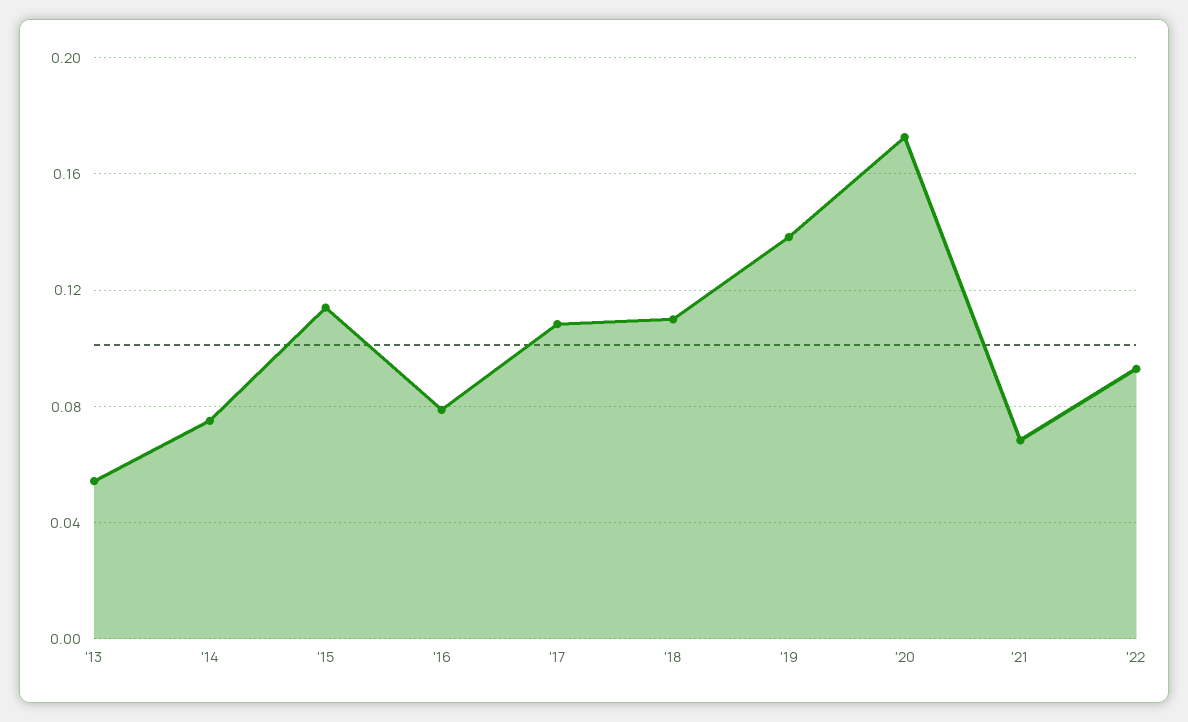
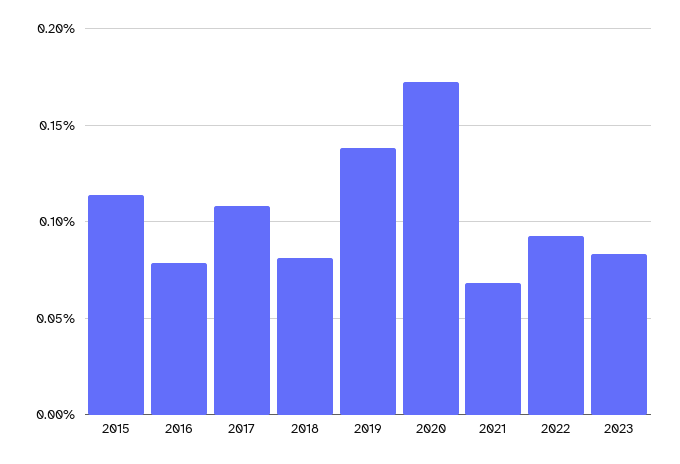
'13: 0.055 -> none
'14: 0.075 -> none
'18: 0.11 -> 0.08
2023: none -> 0.085

